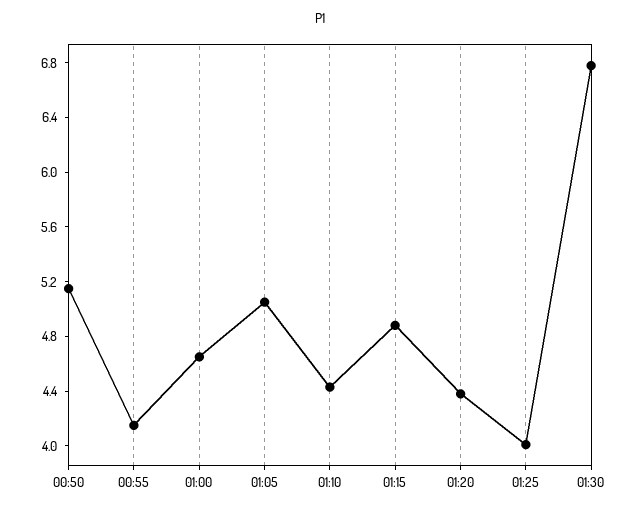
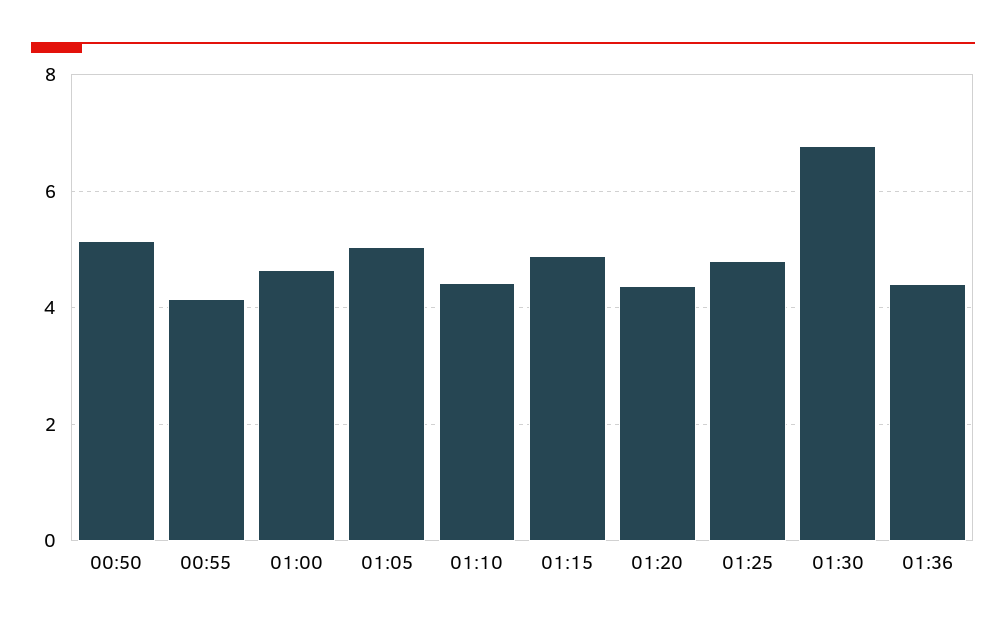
01:25: 4 -> 4.8
01:36: none -> 4.4

